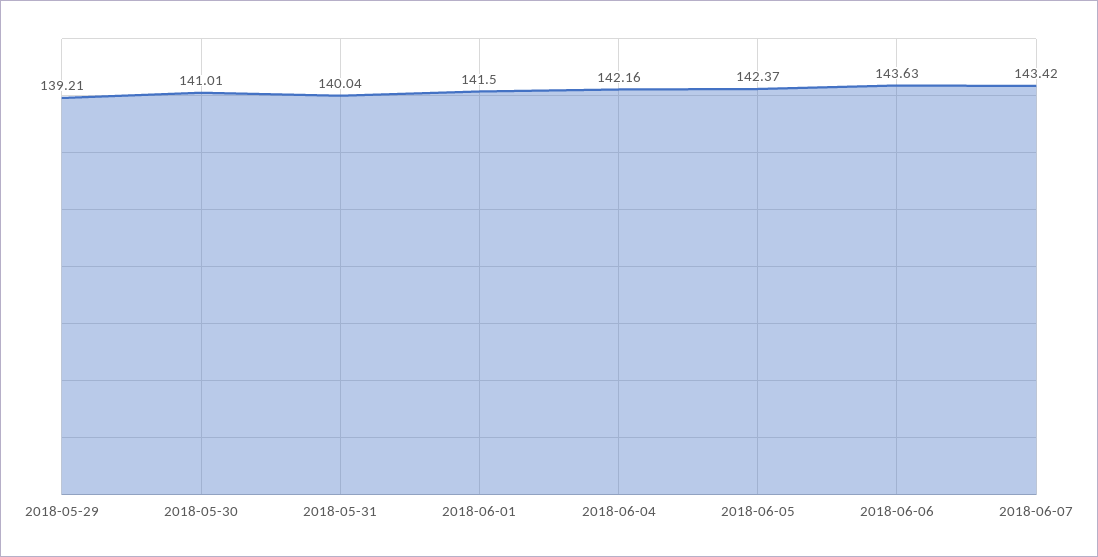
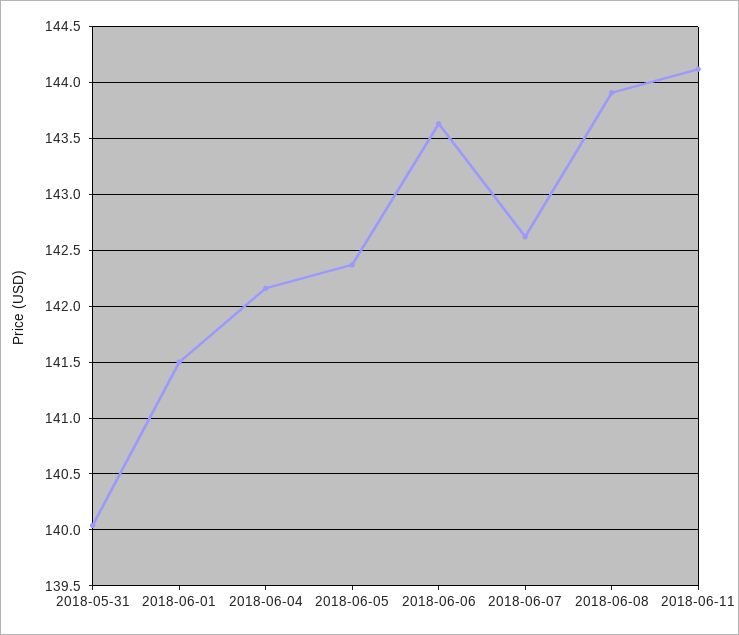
2018-05-29: 139.21 -> none
2018-05-30: 141.01 -> none
2018-06-07: 143.42 -> 142.6
2018-06-08: none -> 143.9
2018-06-11: none -> 144.1

